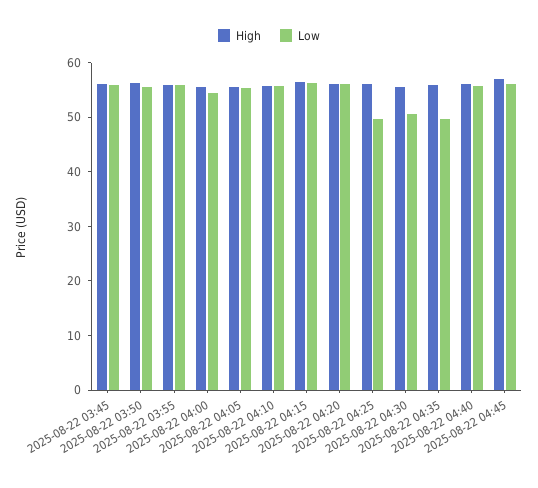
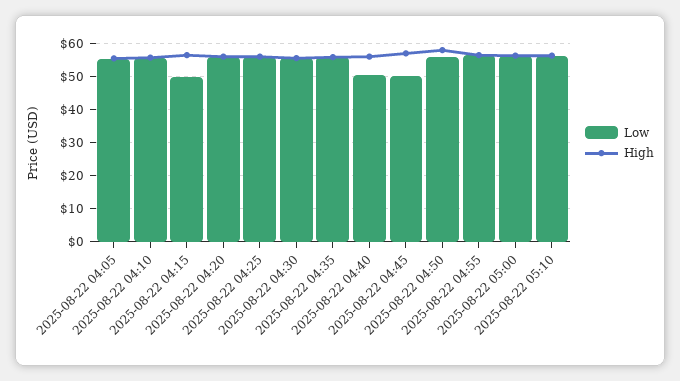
High, 2025-08-22 03:45: 56 -> none
Low, 2025-08-22 03:45: 56 -> none
High, 2025-08-22 03:50: 56 -> none
Low, 2025-08-22 03:50: 56 -> none
High, 2025-08-22 03:55: 56 -> none
Low, 2025-08-22 03:55: 56 -> none
High, 2025-08-22 04:00: 56 -> none
Low, 2025-08-22 04:00: 54 -> none
Low, 2025-08-22 04:15: 56 -> 50
Low, 2025-08-22 04:25: 50 -> 56
Low, 2025-08-22 04:30: 50 -> 56
Low, 2025-08-22 04:35: 50 -> 56
Low, 2025-08-22 04:40: 56 -> 50
Low, 2025-08-22 04:45: 56 -> 50
Low, 2025-08-22 04:50: none -> 56
High, 2025-08-22 04:50: none -> 58
Low, 2025-08-22 04:55: none -> 56
High, 2025-08-22 04:55: none -> 56
Low, 2025-08-22 05:00: none -> 56
High, 2025-08-22 05:00: none -> 56
Low, 2025-08-22 05:10: none -> 56
High, 2025-08-22 05:10: none -> 56

